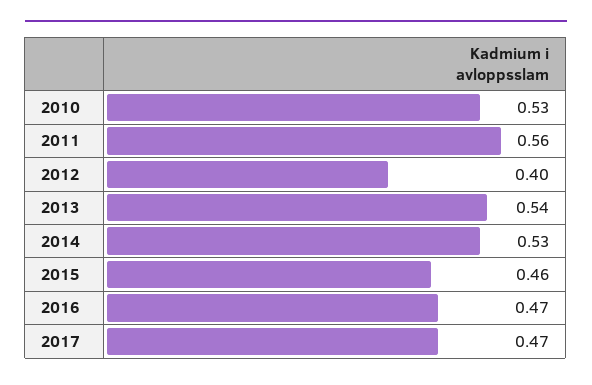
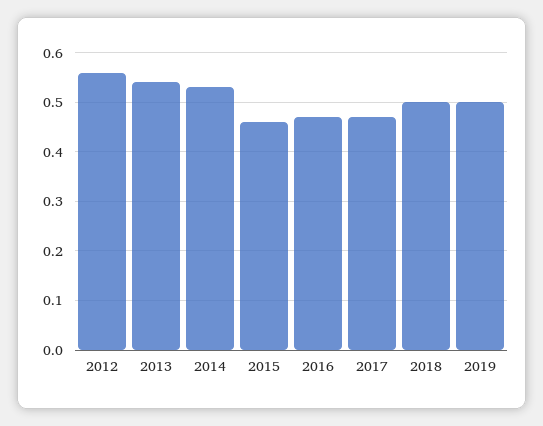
2010: 0.53 -> none
2011: 0.56 -> none
2012: 0.4 -> 0.55
2018: none -> 0.5
2019: none -> 0.5

